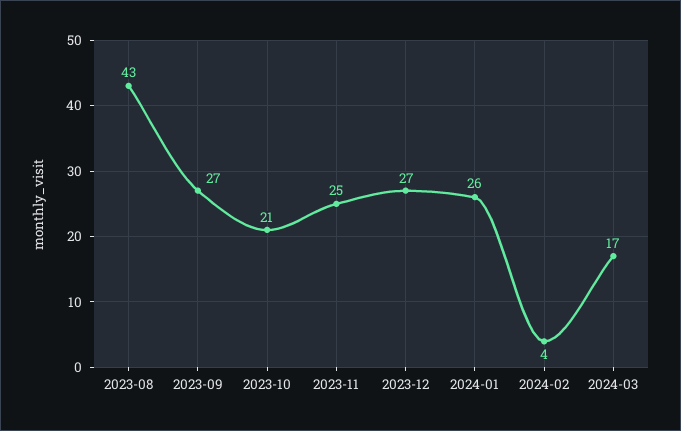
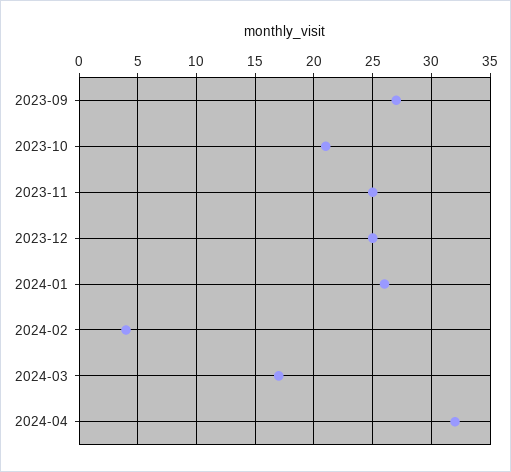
2023-08: 43 -> none
2023-12: 27 -> 25
2024-04: none -> 32

